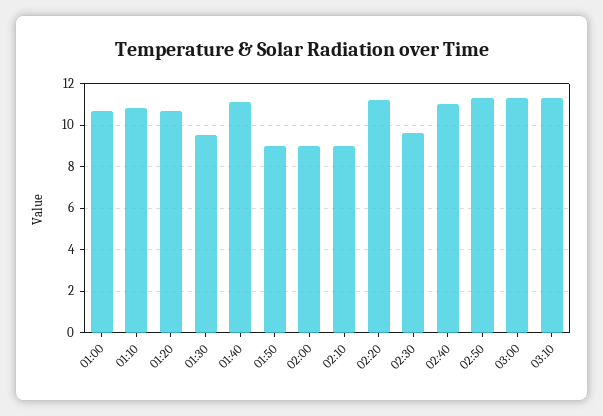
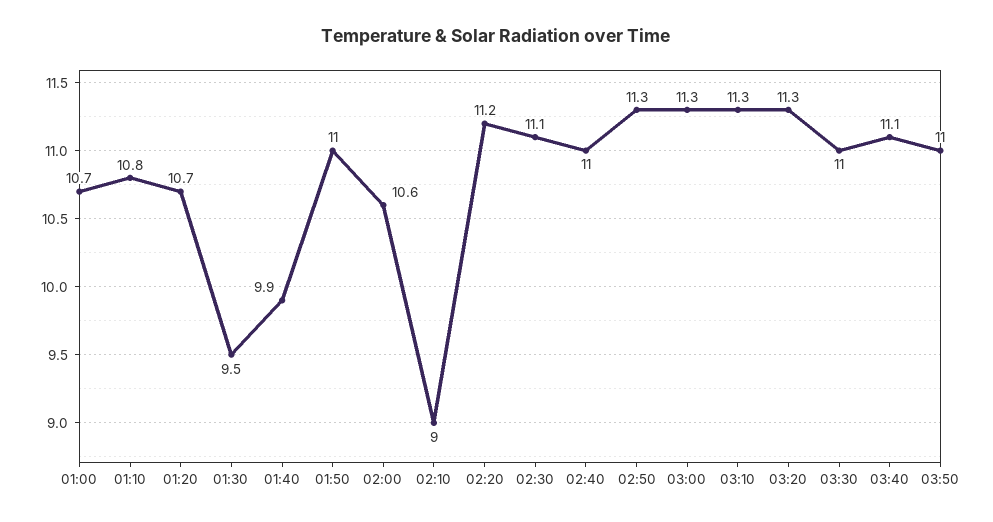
01:40: 11 -> 9.9
01:50: 9 -> 11
02:00: 9 -> 10.6
02:30: 9.5 -> 11.1
03:20: none -> 11.3
03:30: none -> 11
03:40: none -> 11.1
03:50: none -> 11

